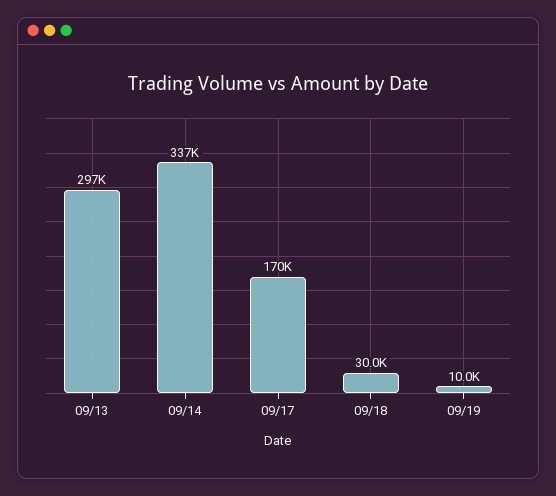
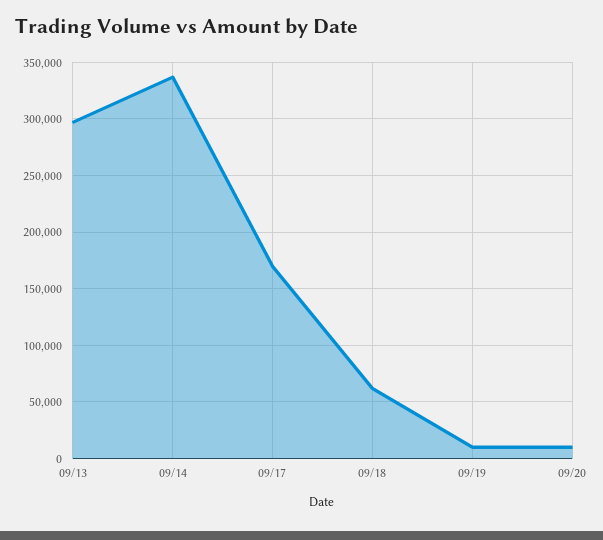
09/18: 30000 -> 60000
09/20: none -> 10000

